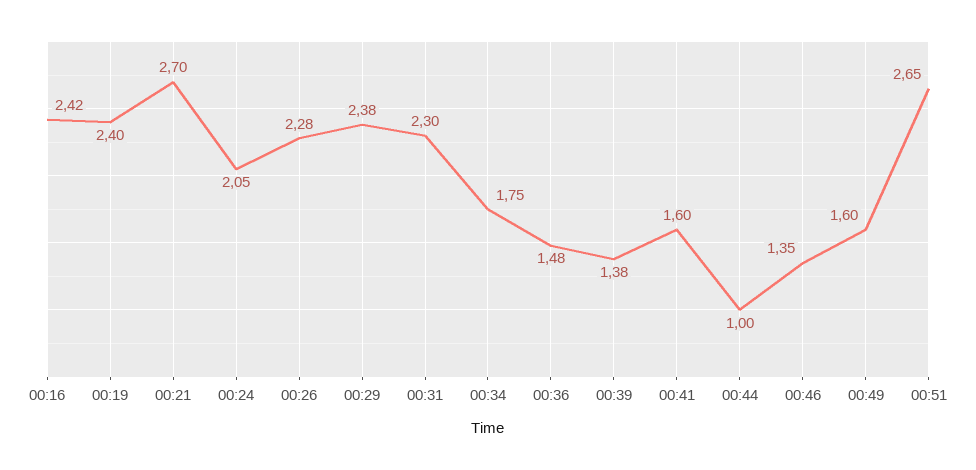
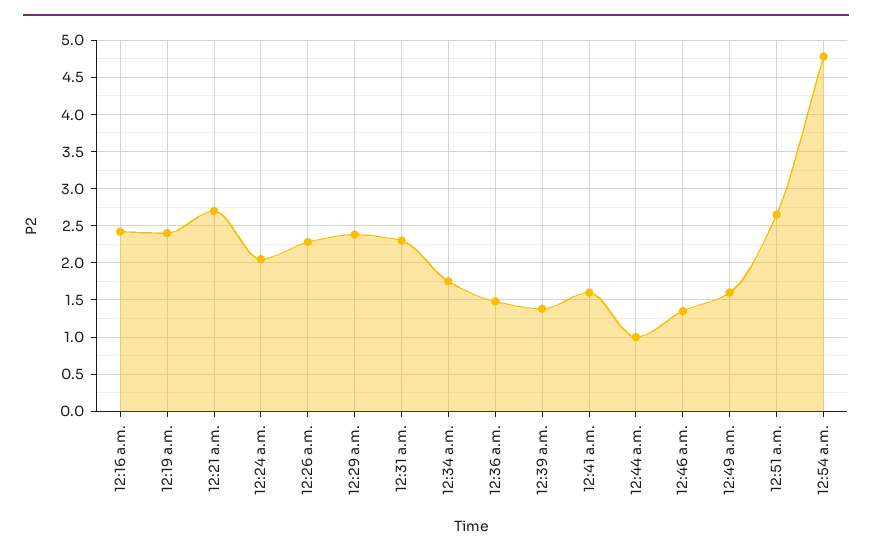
12:54 a.m.: none -> 4.8

